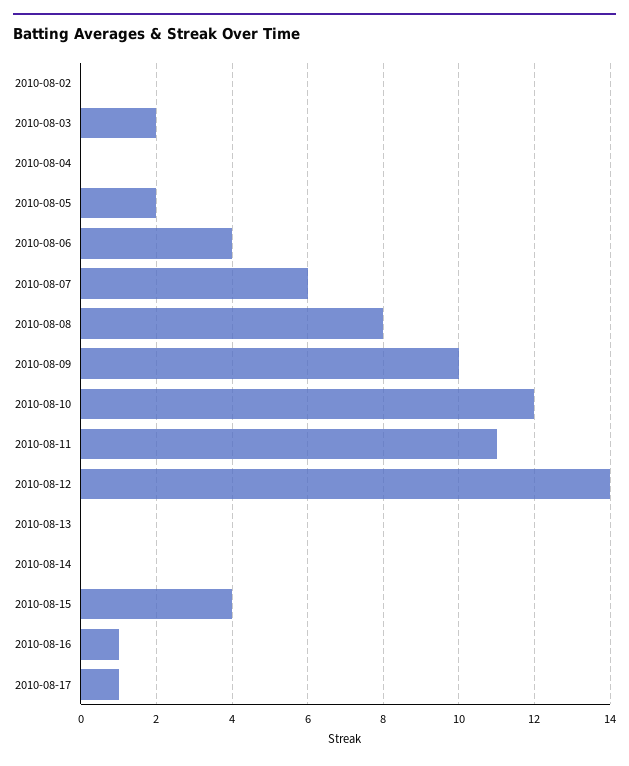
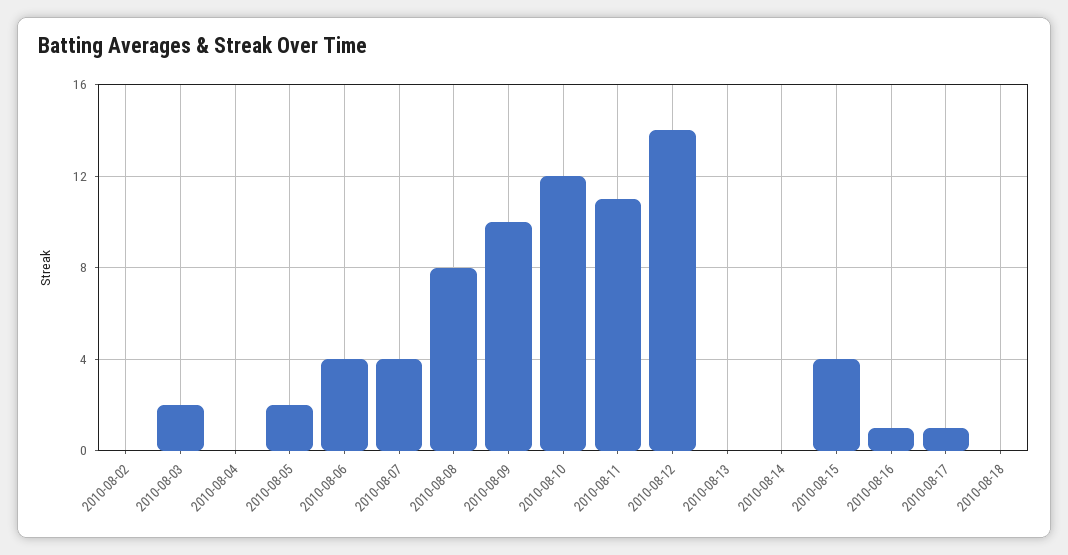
2010-08-07: 6 -> 4
2010-08-18: none -> 0

